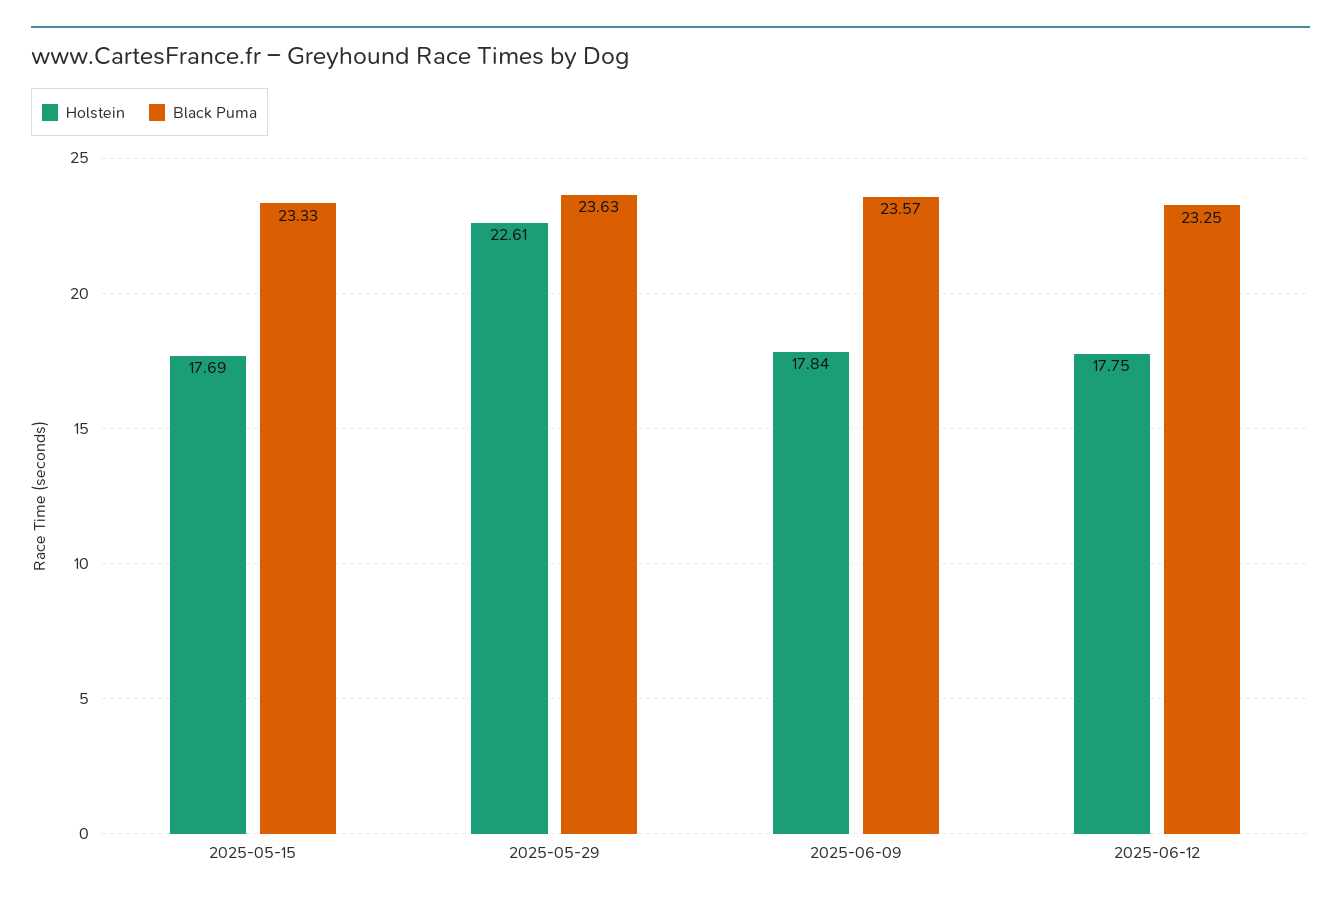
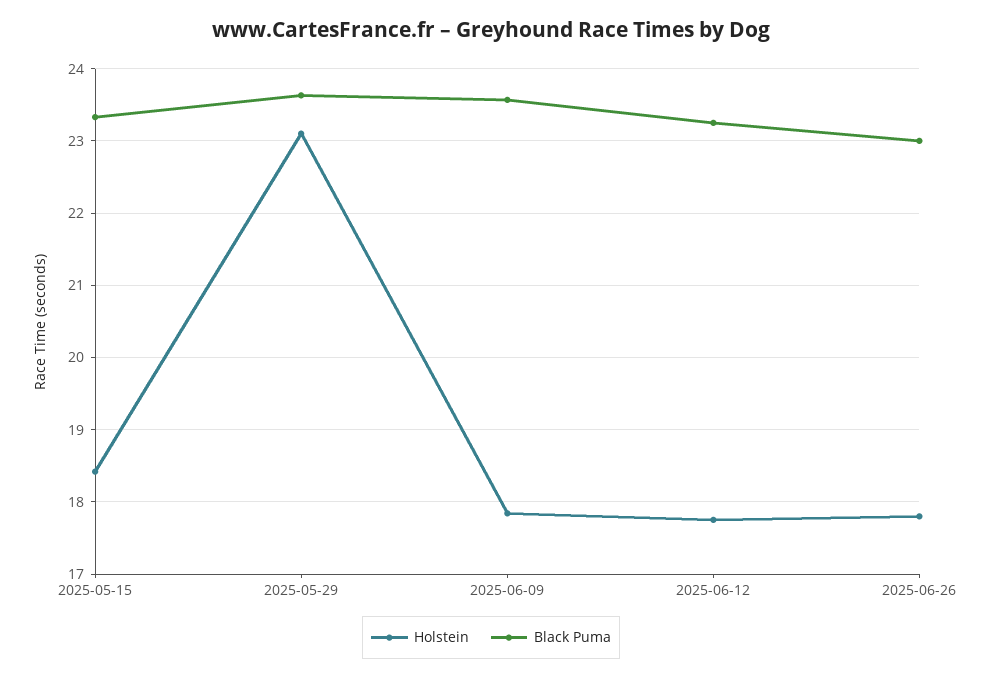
Holstein, 2025-05-15: 17.69 -> 18.4
Holstein, 2025-05-29: 22.61 -> 23.1
Holstein, 2025-06-26: none -> 17.8
Black Puma, 2025-06-26: none -> 23

